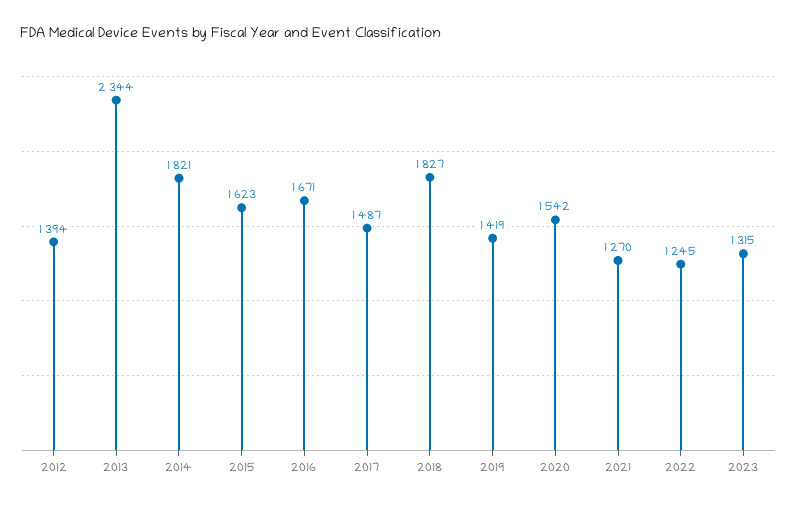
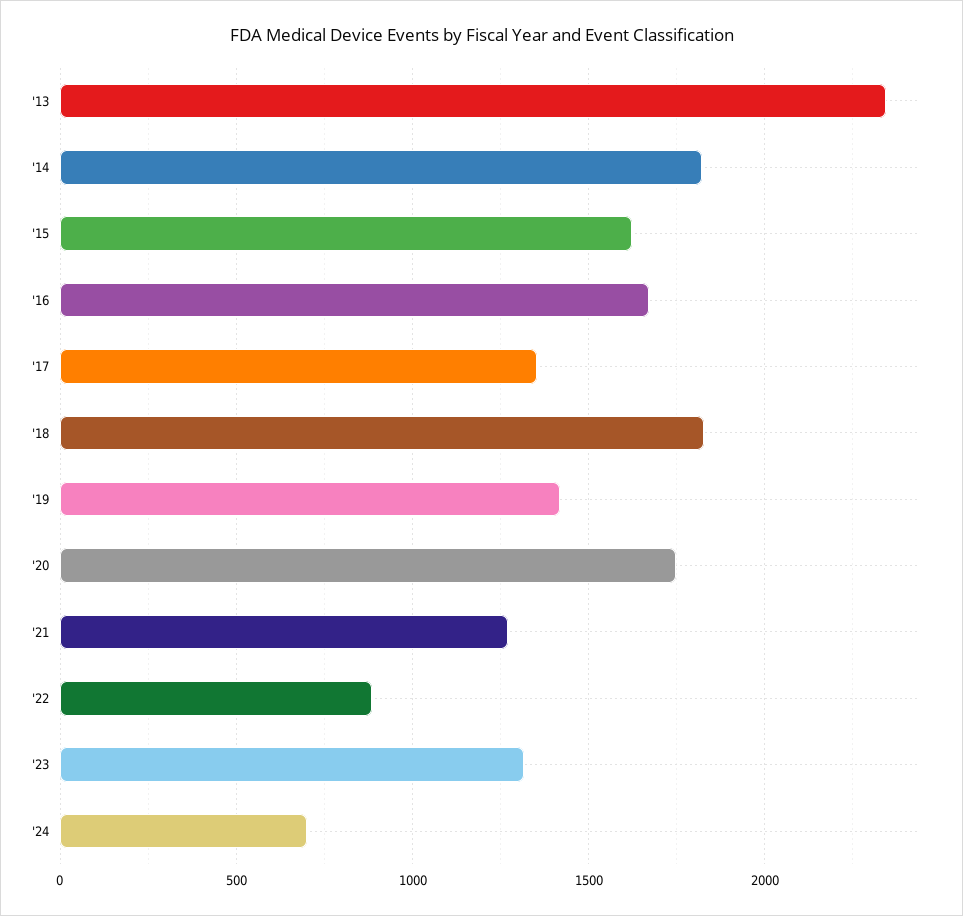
2012: 1394 -> none
2017: 1487 -> 1350
2020: 1542 -> 1750
2022: 1245 -> 900
'24: none -> 700

